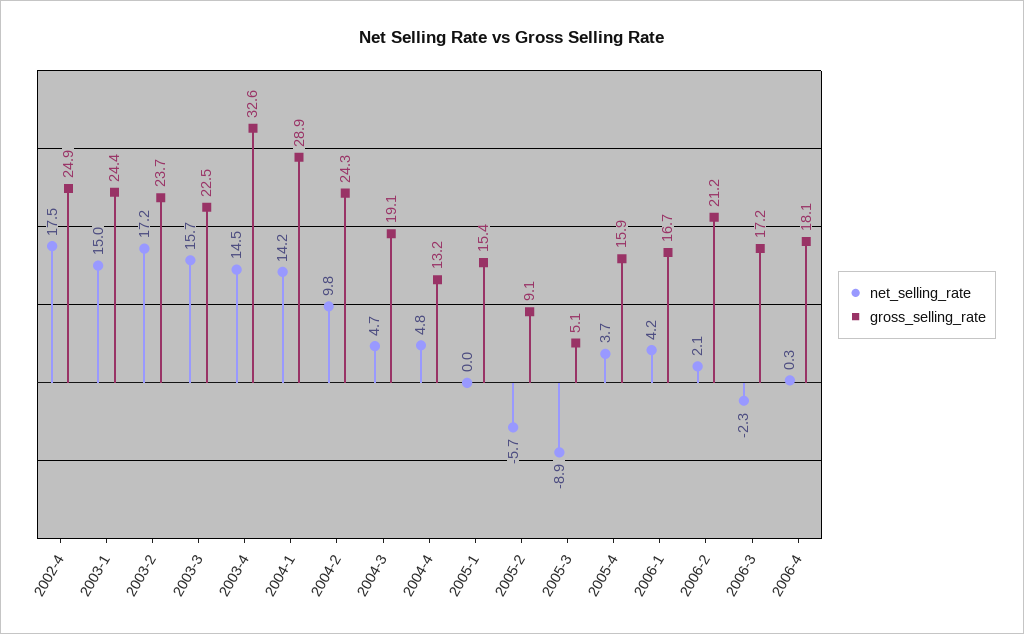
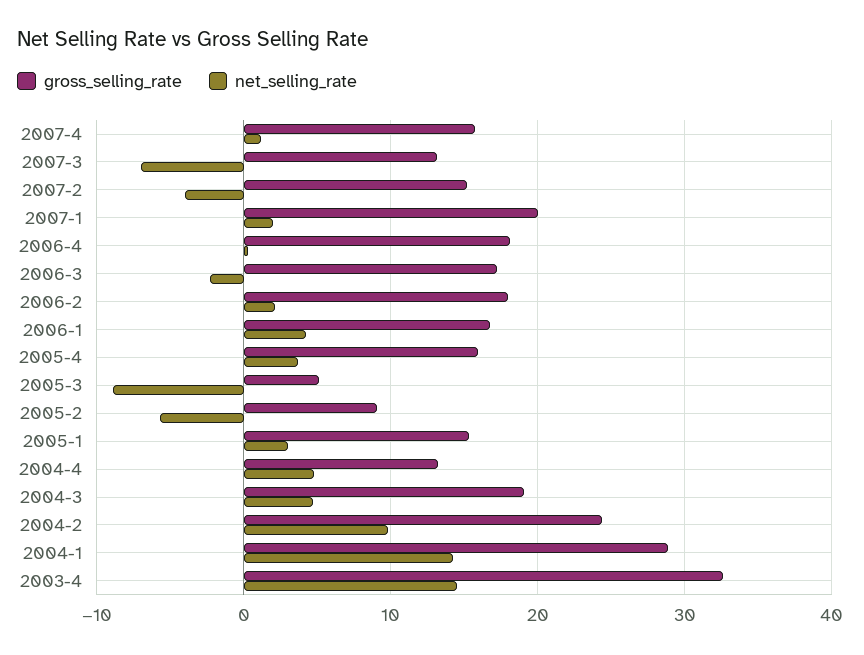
net_selling_rate, 2002-4: 17.5 -> none
gross_selling_rate, 2002-4: 24.9 -> none
net_selling_rate, 2003-1: 15 -> none
gross_selling_rate, 2003-1: 24.4 -> none
net_selling_rate, 2003-2: 17.2 -> none
gross_selling_rate, 2003-2: 23.7 -> none
net_selling_rate, 2003-3: 15.7 -> none
gross_selling_rate, 2003-3: 22.5 -> none
net_selling_rate, 2005-1: 0 -> 3
gross_selling_rate, 2006-2: 21.2 -> 18
gross_selling_rate, 2007-4: none -> 16
net_selling_rate, 2007-4: none -> 1
gross_selling_rate, 2007-3: none -> 13
net_selling_rate, 2007-3: none -> -7
gross_selling_rate, 2007-2: none -> 15
net_selling_rate, 2007-2: none -> -4
gross_selling_rate, 2007-1: none -> 20
net_selling_rate, 2007-1: none -> 2

